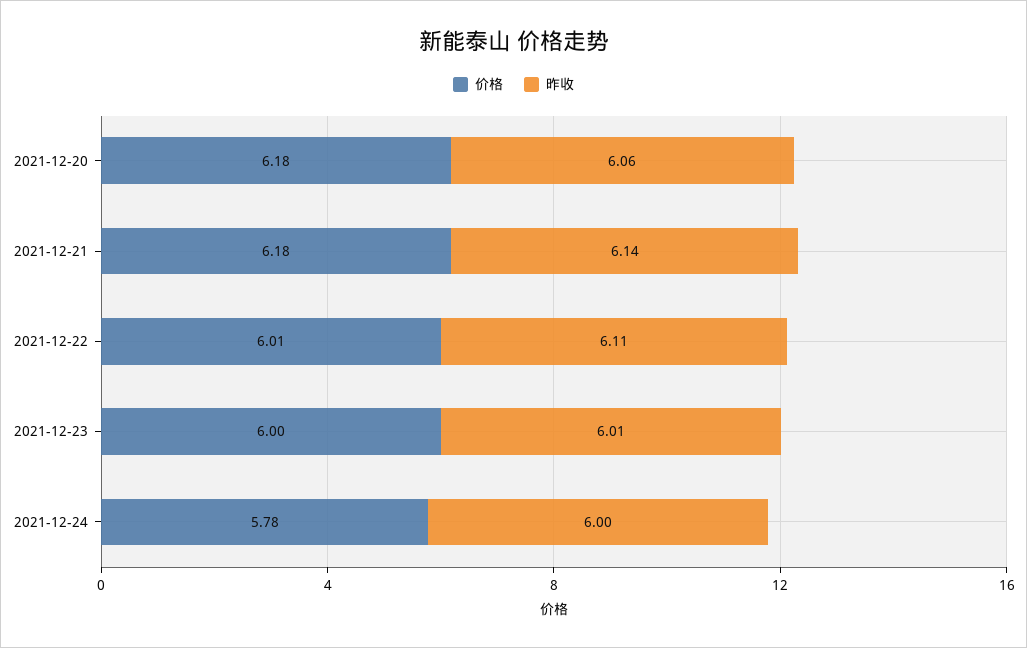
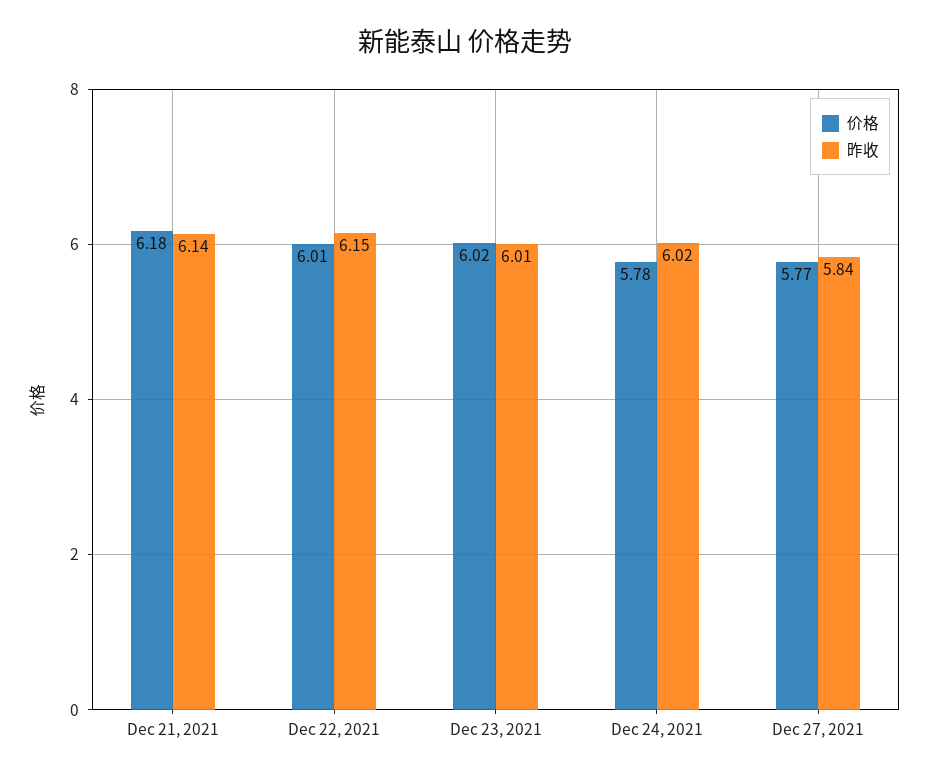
价格, 2021-12-20: 6.18 -> none
昨收, 2021-12-20: 6.06 -> none
昨收, 2021-12-22: 6.11 -> 6.15
价格, 2021-12-23: 6 -> 6.02
昨收, 2021-12-24: 6 -> 6.02
价格, Dec 27, 2021: none -> 5.77
昨收, Dec 27, 2021: none -> 5.84

